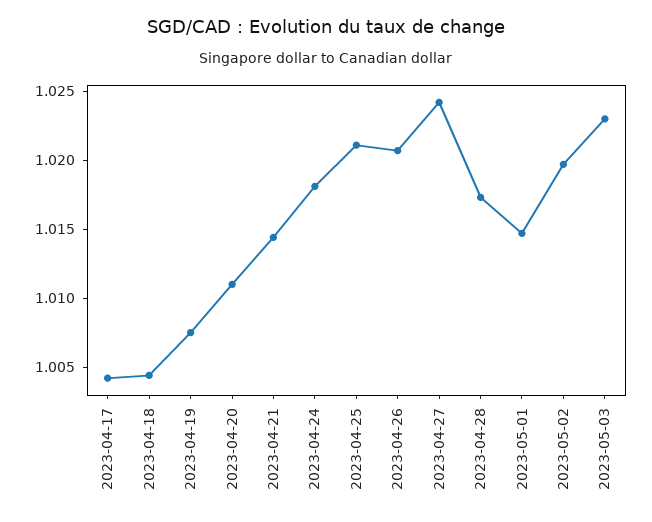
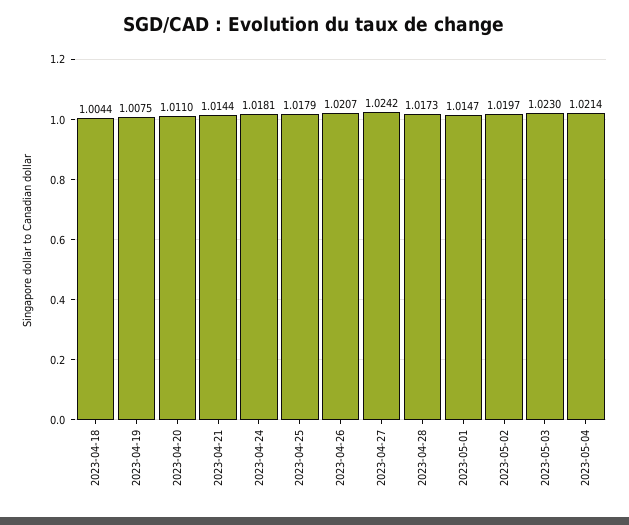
2023-04-17: 1.004 -> none
2023-04-25: 1.021 -> 1.0179
2023-05-04: none -> 1.0214

